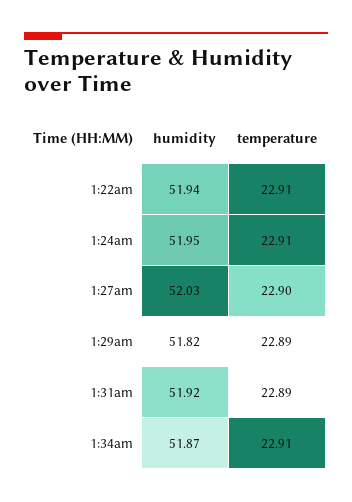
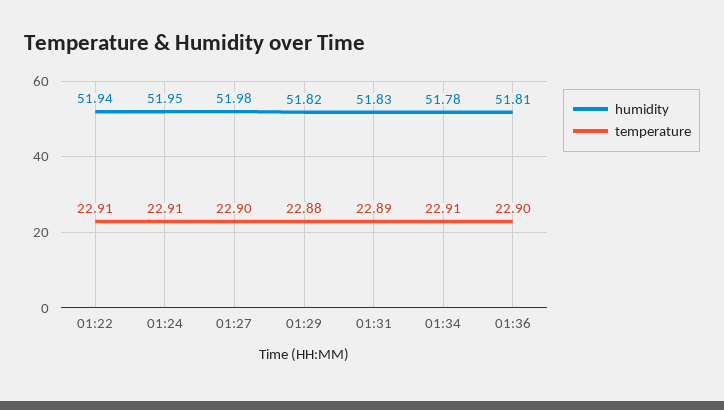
humidity, 1:27am: 52.03 -> 51.98
temperature, 1:29am: 22.89 -> 22.88
humidity, 1:31am: 51.92 -> 51.83
humidity, 1:34am: 51.87 -> 51.78
humidity, 01:36: none -> 51.81
temperature, 01:36: none -> 22.9

